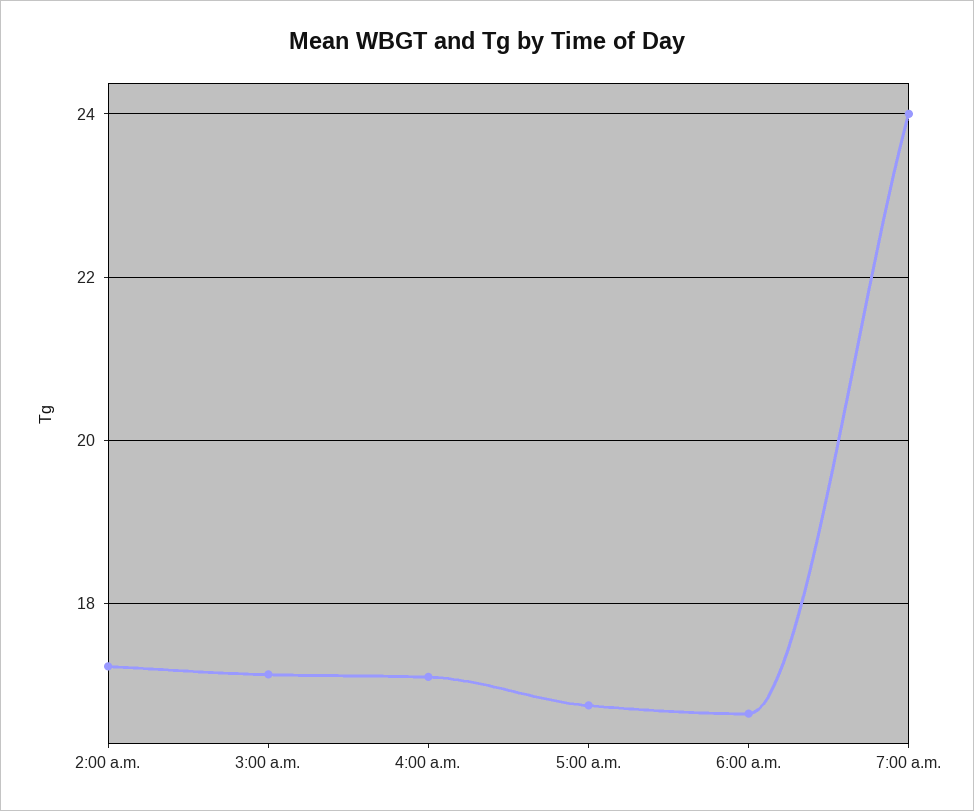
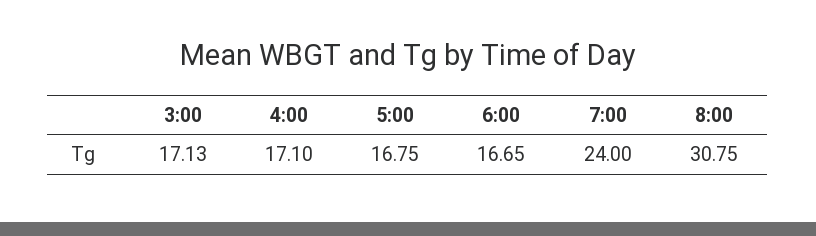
2:00 a.m.: 17.2 -> none
8:00: none -> 30.75

